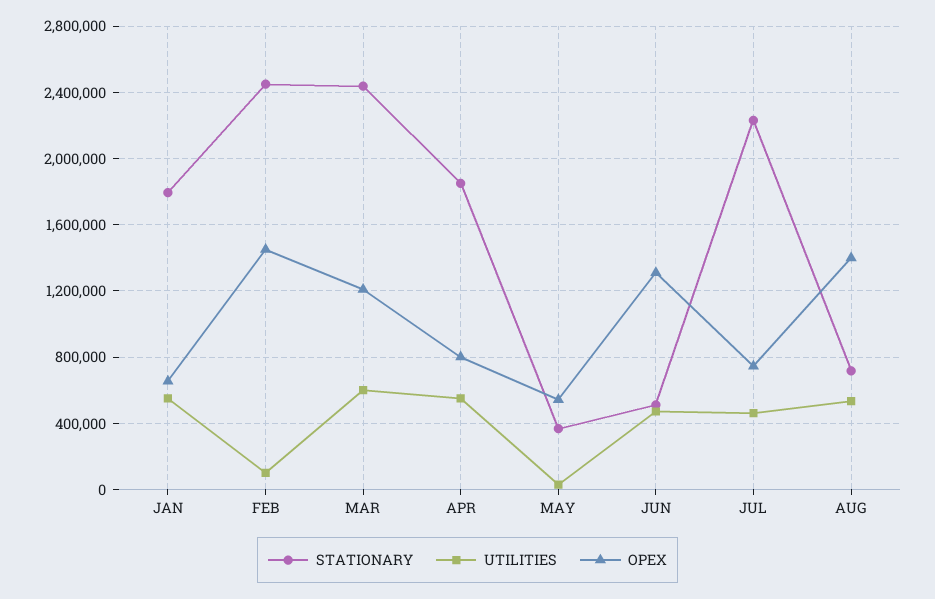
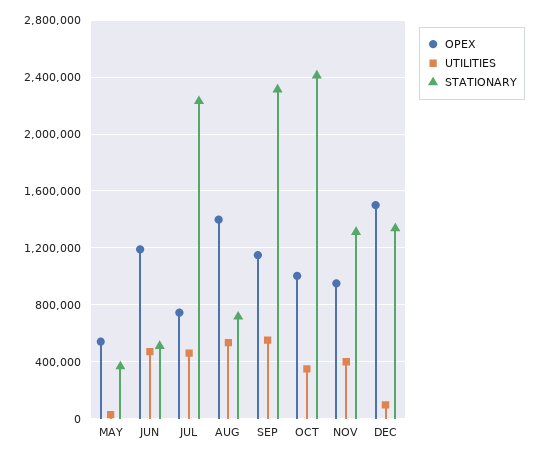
STATIONARY, JAN: 1800000 -> none
UTILITIES, JAN: 550000 -> none
OPEX, JAN: 650000 -> none
STATIONARY, FEB: 2450000 -> none
UTILITIES, FEB: 100000 -> none
OPEX, FEB: 1450000 -> none
STATIONARY, MAR: 2450000 -> none
UTILITIES, MAR: 600000 -> none
OPEX, MAR: 1200000 -> none
STATIONARY, APR: 1850000 -> none
UTILITIES, APR: 550000 -> none
OPEX, APR: 800000 -> none
OPEX, JUN: 1300000 -> 1200000
OPEX, SEP: none -> 1150000
UTILITIES, SEP: none -> 550000
STATIONARY, SEP: none -> 2300000
OPEX, OCT: none -> 1000000
UTILITIES, OCT: none -> 350000
STATIONARY, OCT: none -> 2400000
OPEX, NOV: none -> 950000
UTILITIES, NOV: none -> 400000
STATIONARY, NOV: none -> 1300000
OPEX, DEC: none -> 1500000
UTILITIES, DEC: none -> 100000
STATIONARY, DEC: none -> 1350000

